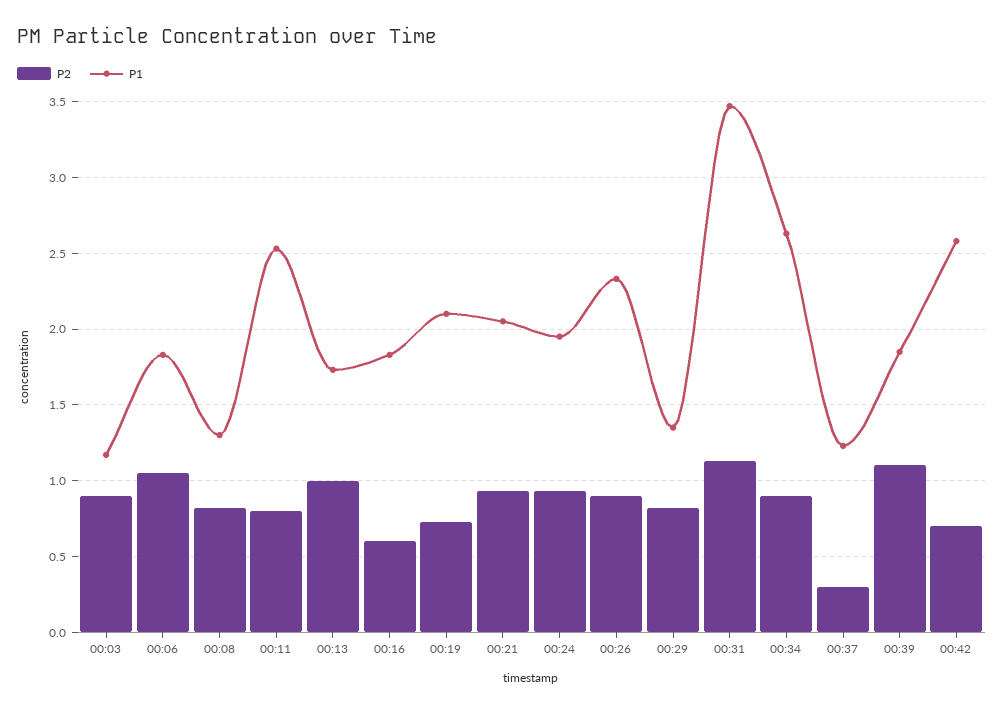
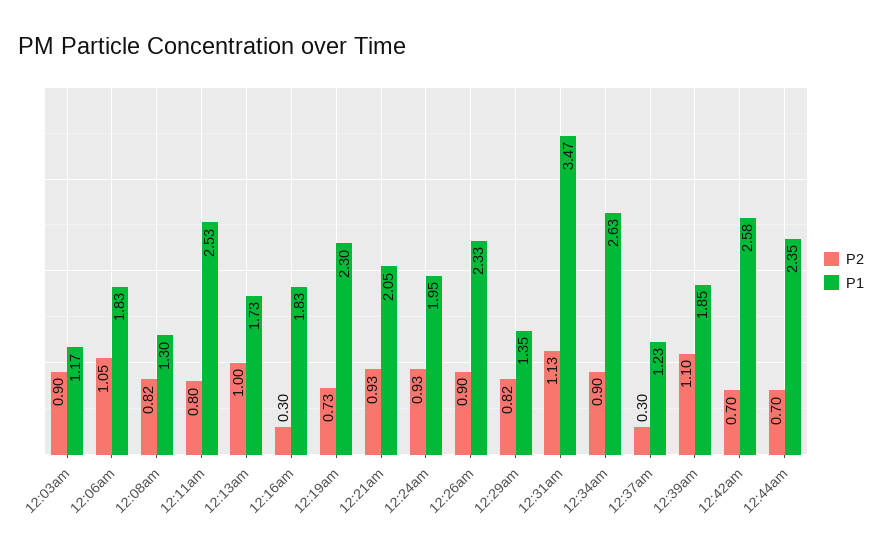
P2, 00:16: 0.6 -> 0.3
P1, 00:19: 2.1 -> 2.3
P2, 12:44am: none -> 0.7
P1, 12:44am: none -> 2.35

